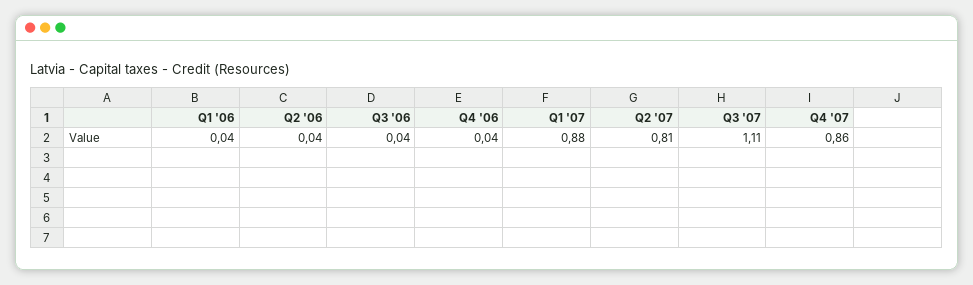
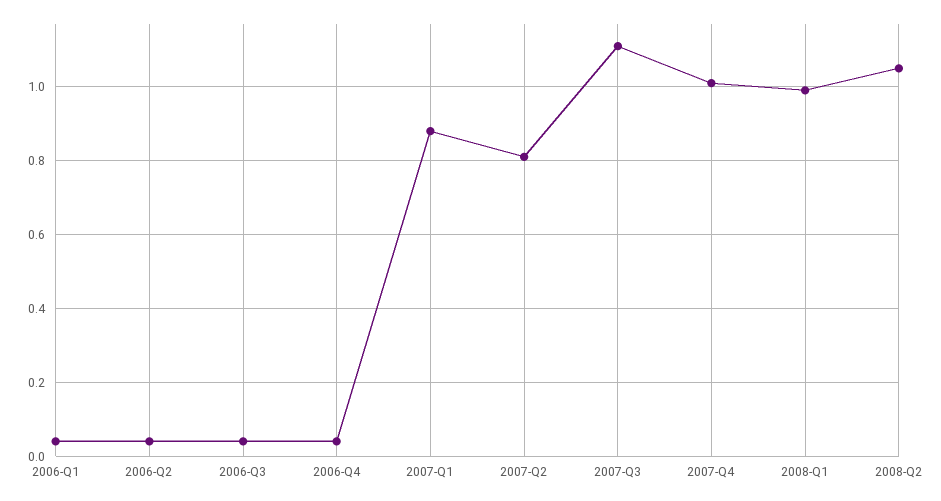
Q4 '07: 0.86 -> 1
2008-Q1: none -> 1
2008-Q2: none -> 1.05

